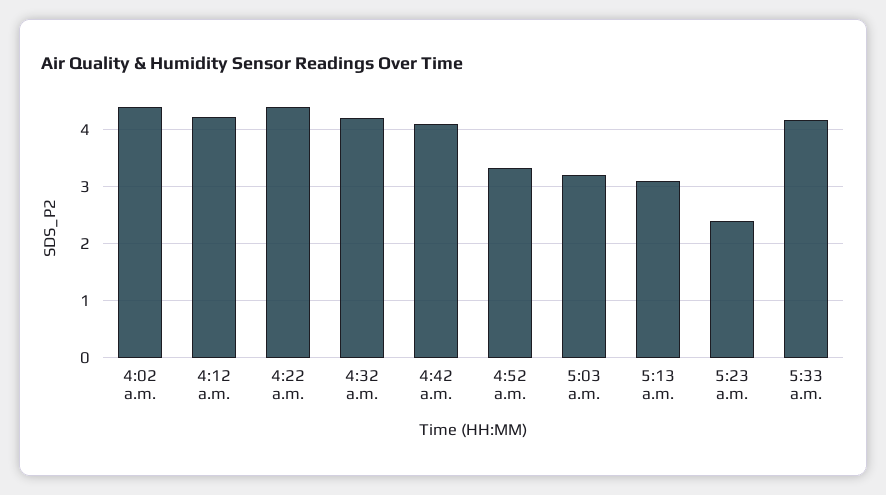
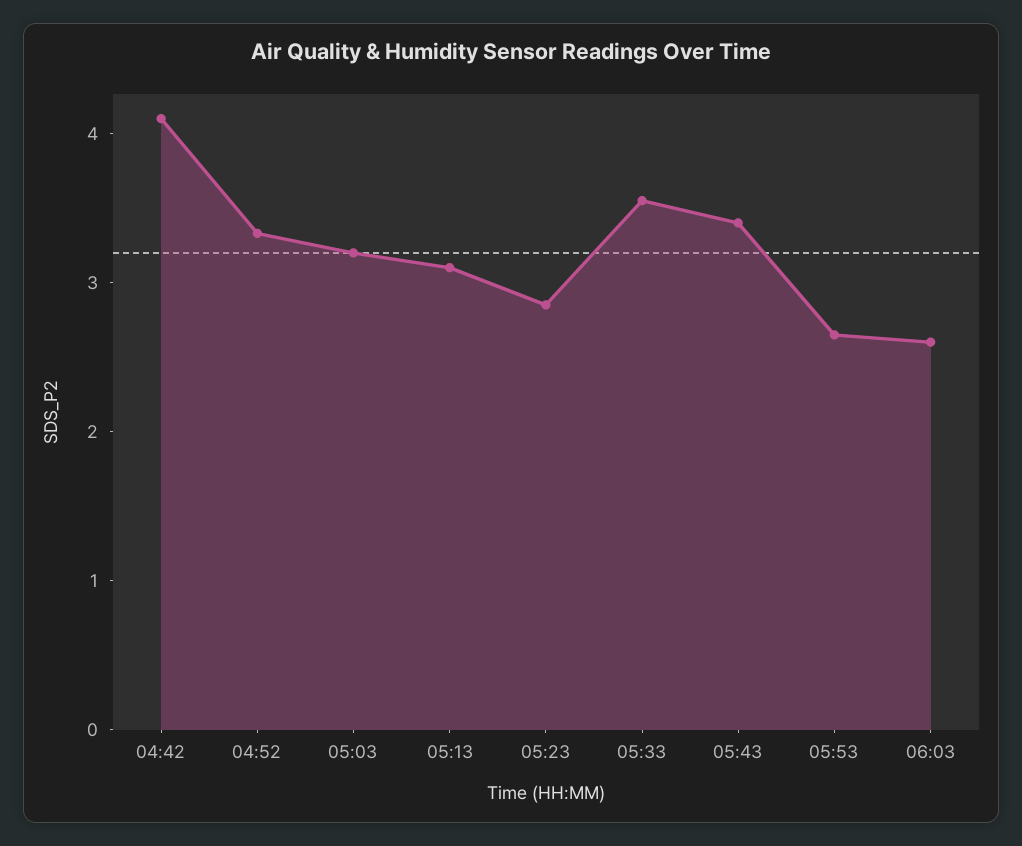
4:02 a.m.: 4.4 -> none
4:12 a.m.: 4.2 -> none
4:22 a.m.: 4.4 -> none
4:32 a.m.: 4.2 -> none
5:23 a.m.: 2.4 -> 2.8
5:33 a.m.: 4.2 -> 3.6
05:43: none -> 3.4
05:53: none -> 2.6
06:03: none -> 2.6

